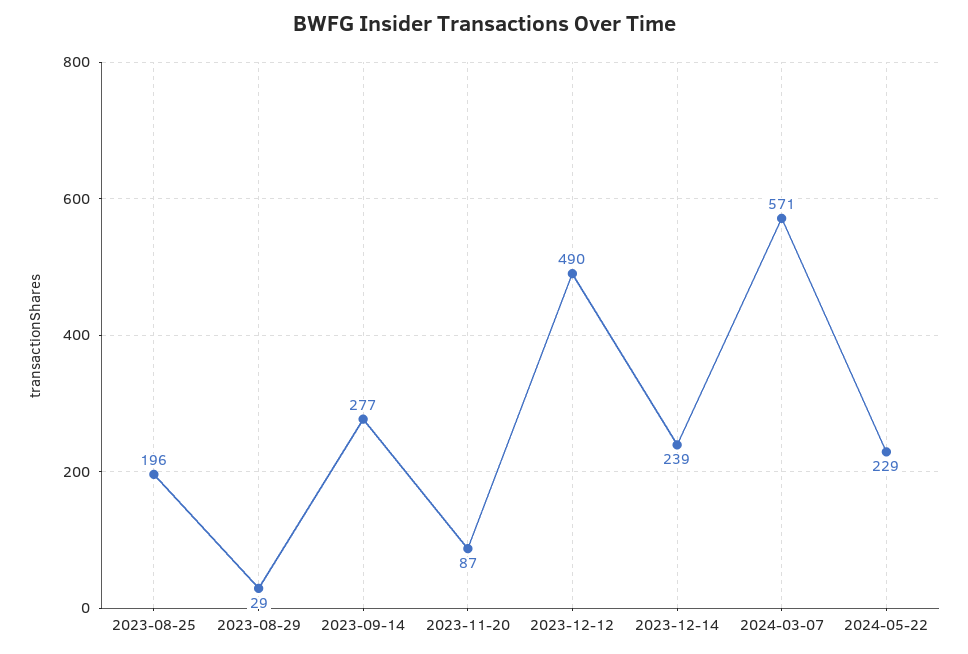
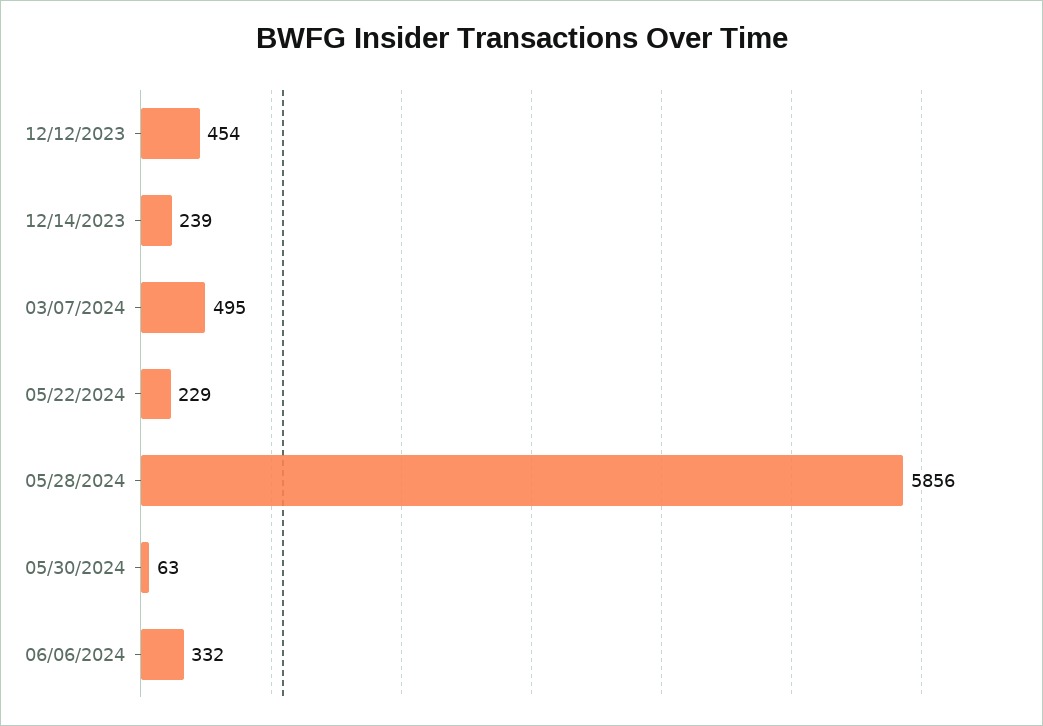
2023-08-25: 196 -> none
2023-08-29: 29 -> none
2023-09-14: 277 -> none
2023-11-20: 87 -> none
2023-12-12: 490 -> 454
2024-03-07: 571 -> 495
05/28/2024: none -> 5856
05/30/2024: none -> 63
06/06/2024: none -> 332

